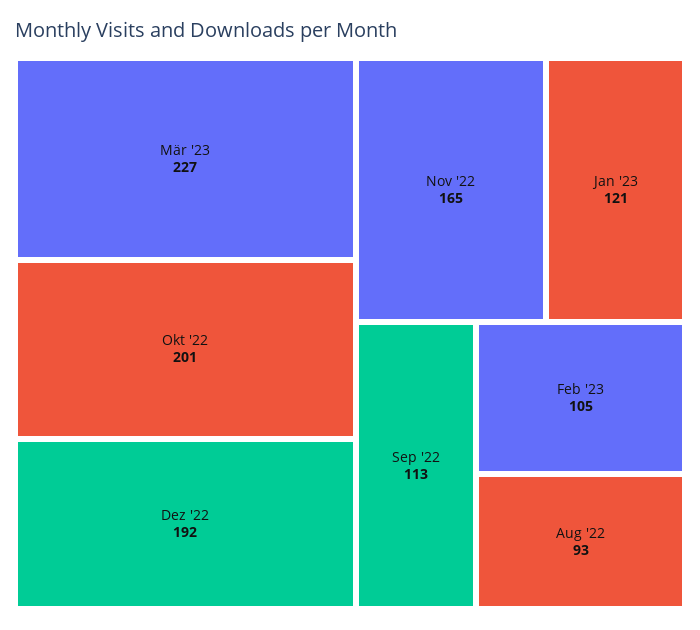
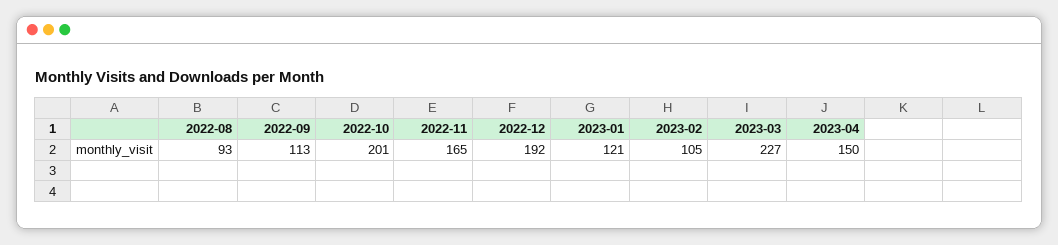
2023-04: none -> 150

